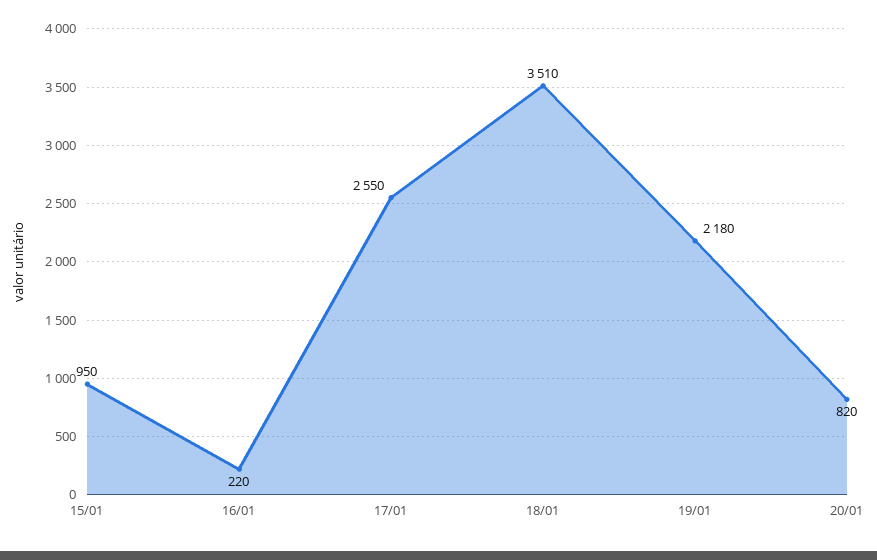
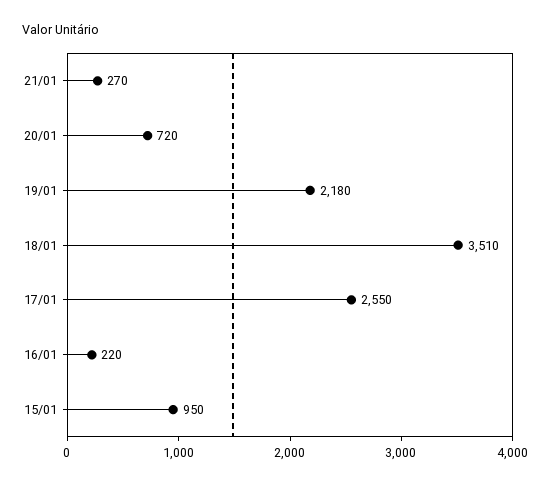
20/01: 820 -> 720
21/01: none -> 270

